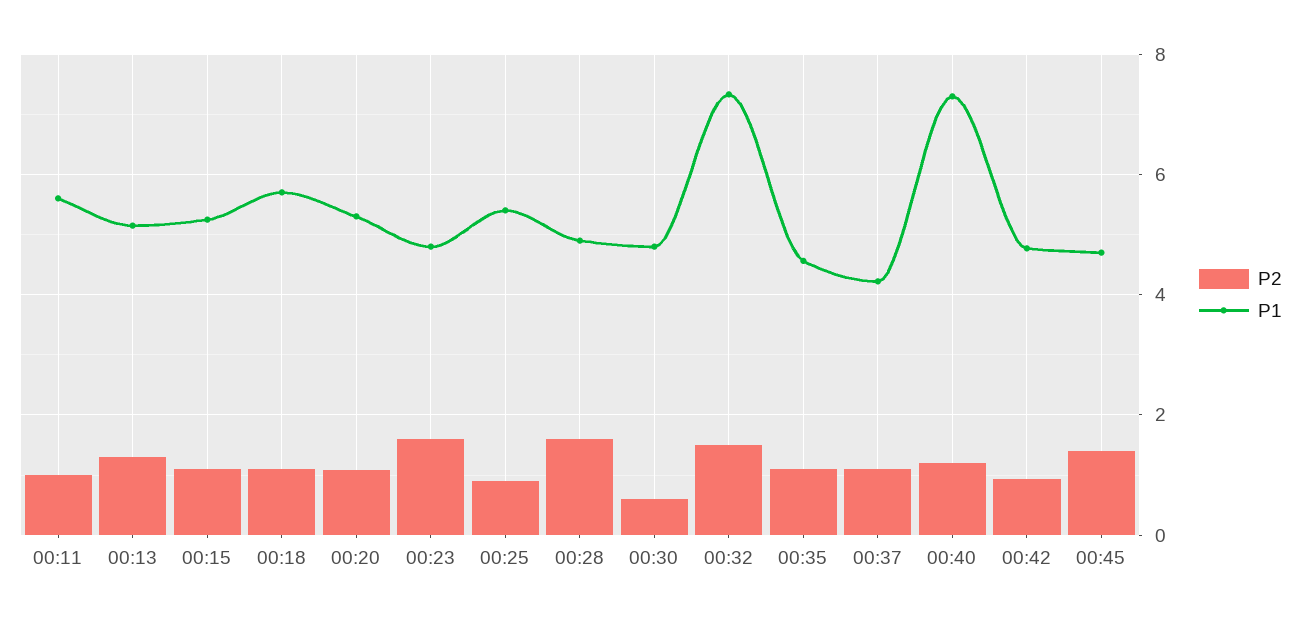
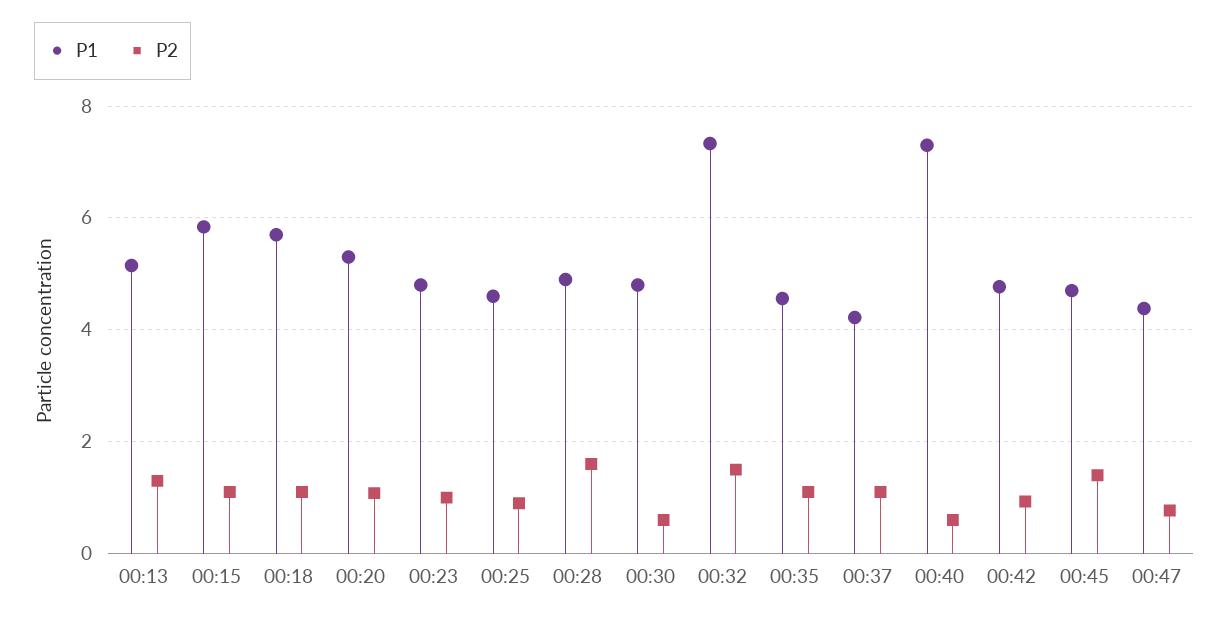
P2, 00:11: 1 -> none
P1, 00:11: 5.6 -> none
P1, 00:15: 5.2 -> 5.8
P2, 00:23: 1.6 -> 1
P1, 00:25: 5.4 -> 4.6
P2, 00:40: 1.2 -> 0.6
P1, 00:47: none -> 4.4
P2, 00:47: none -> 0.8

